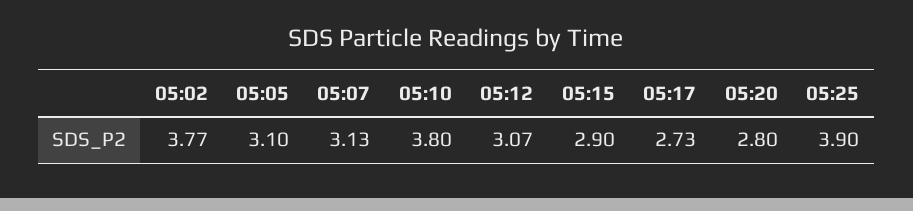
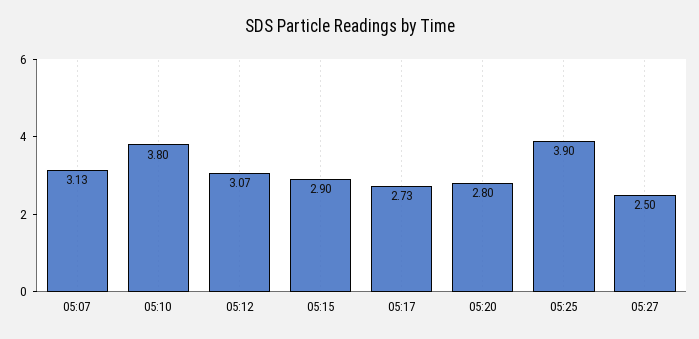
05:02: 3.77 -> none
05:05: 3.1 -> none
05:27: none -> 2.5

